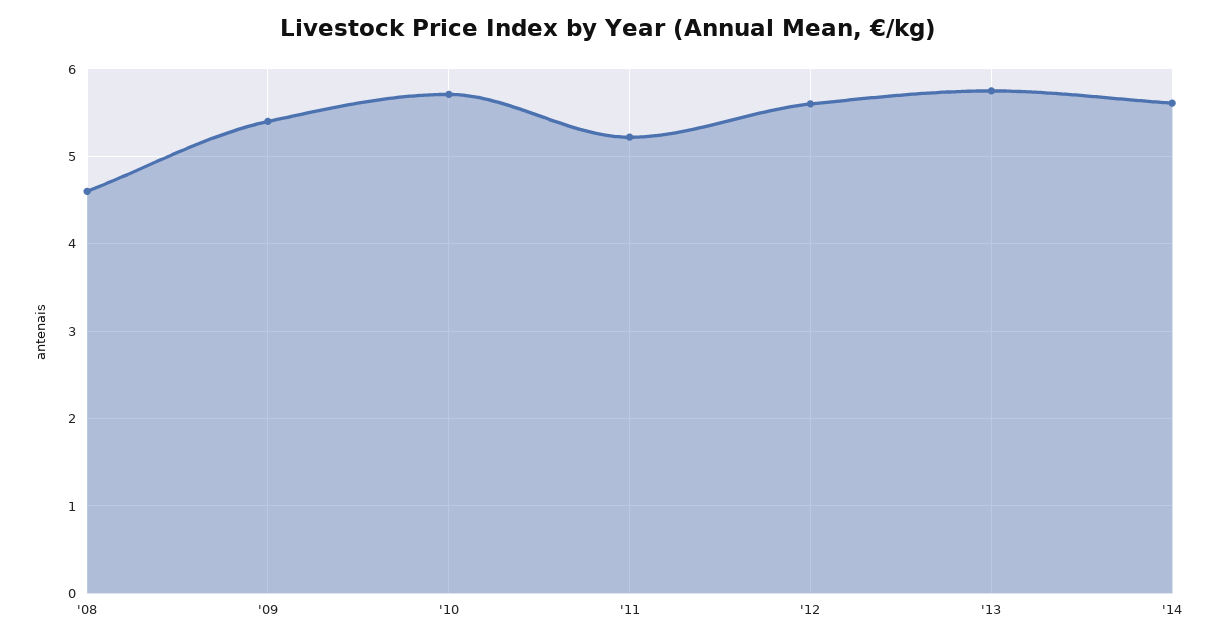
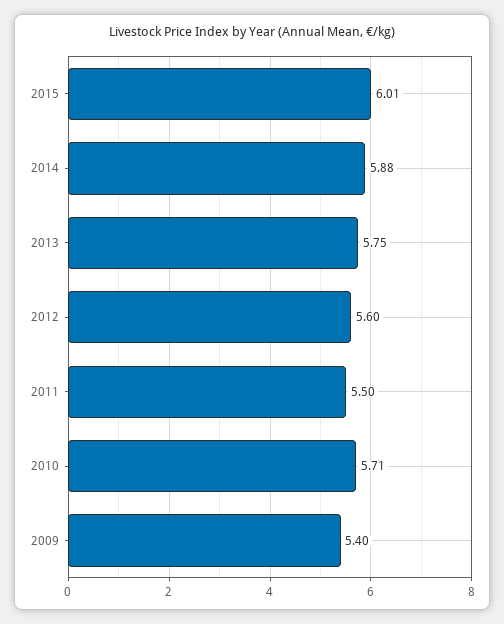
'08: 4.6 -> none
'11: 5.2 -> 5.5
'14: 5.6 -> 5.88
2015: none -> 6.01

